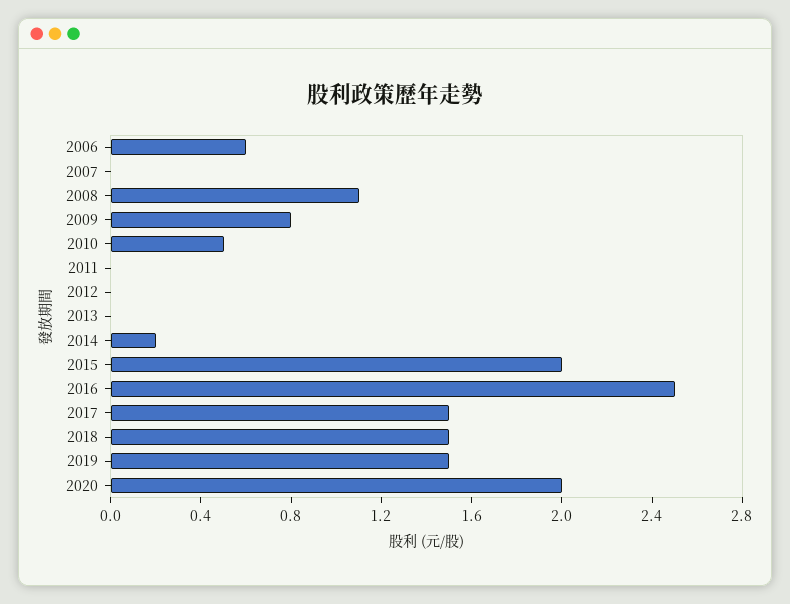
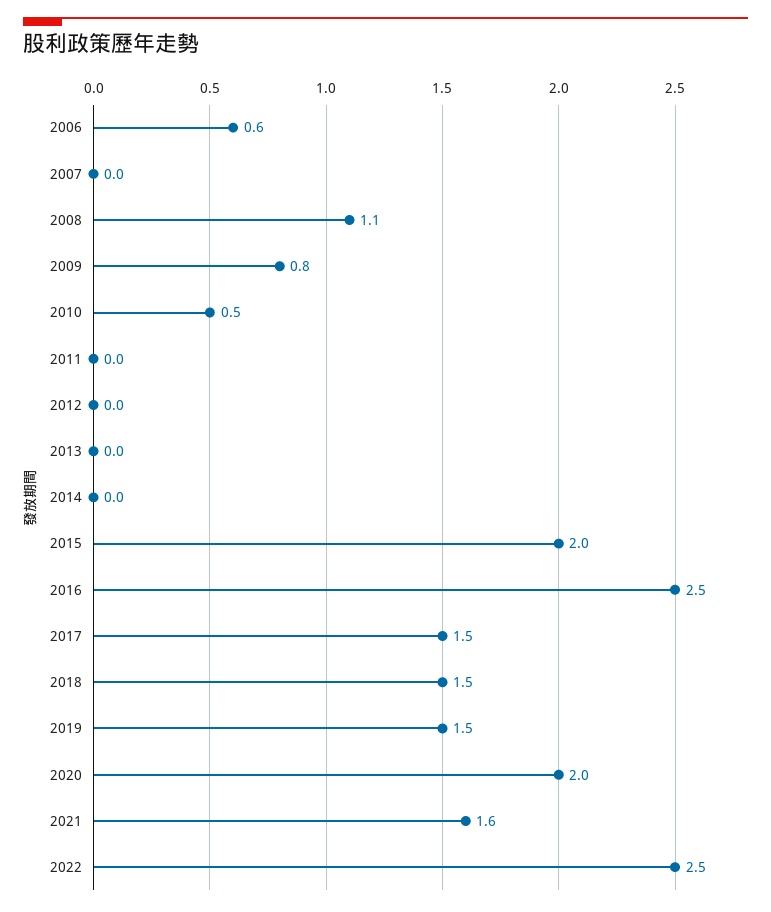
2014: 0.2 -> 0
2021: none -> 1.6
2022: none -> 2.5

